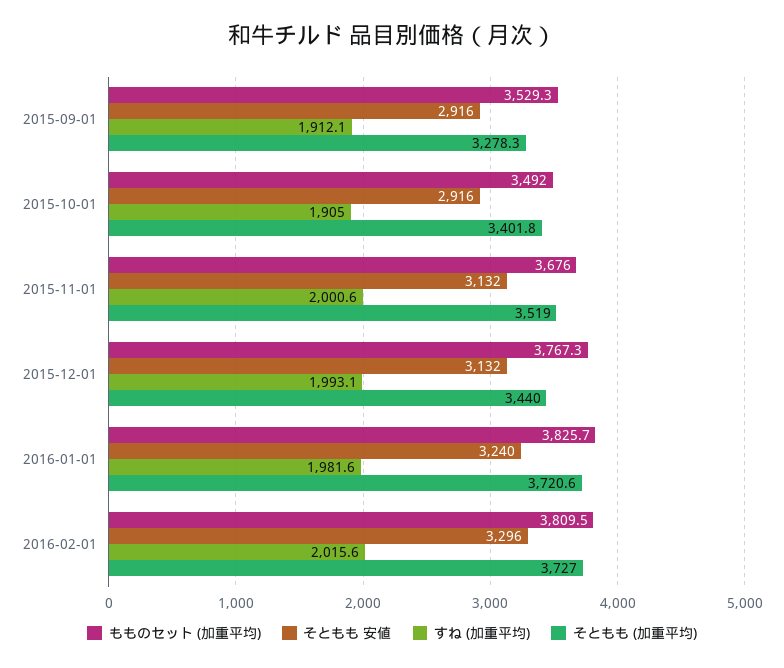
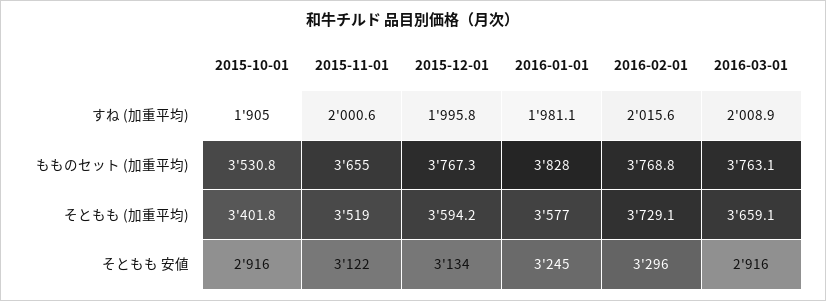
もものセット (加重平均), 2015-09-01: 3529.3 -> none
そともも 安値, 2015-09-01: 2916 -> none
すね (加重平均), 2015-09-01: 1912.1 -> none
そともも (加重平均), 2015-09-01: 3278.3 -> none
もものセット (加重平均), 2015-10-01: 3492 -> 3530.8
もものセット (加重平均), 2015-11-01: 3676 -> 3655
そともも 安値, 2015-11-01: 3132 -> 3122
そともも 安値, 2015-12-01: 3132 -> 3134
すね (加重平均), 2015-12-01: 1993.1 -> 1995.8
そともも (加重平均), 2015-12-01: 3440 -> 3594.2
もものセット (加重平均), 2016-01-01: 3825.7 -> 3828
そともも 安値, 2016-01-01: 3240 -> 3245
すね (加重平均), 2016-01-01: 1981.6 -> 1981.1
そともも (加重平均), 2016-01-01: 3720.6 -> 3577
もものセット (加重平均), 2016-02-01: 3809.5 -> 3768.8
そともも (加重平均), 2016-02-01: 3727 -> 3729.1
すね (加重平均), 2016-03-01: none -> 2008.9
もものセット (加重平均), 2016-03-01: none -> 3763.1
そともも (加重平均), 2016-03-01: none -> 3659.1
そともも 安値, 2016-03-01: none -> 2916

